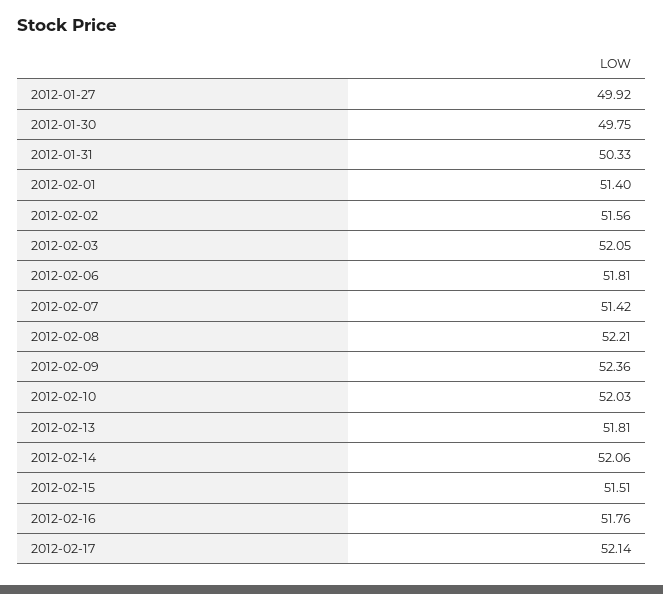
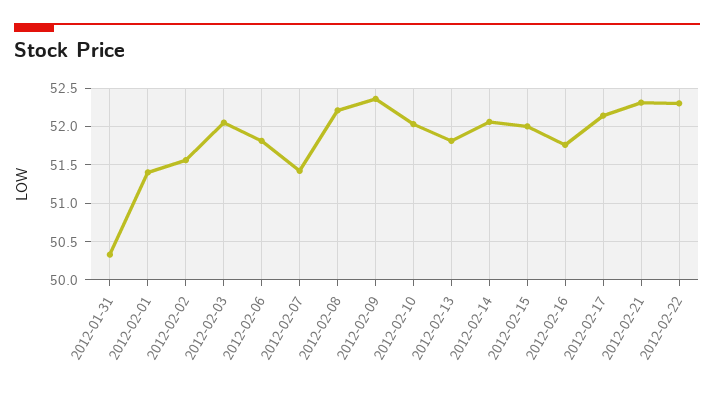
2012-01-27: 49.92 -> none
2012-01-30: 49.75 -> none
2012-02-15: 51.51 -> 52
2012-02-21: none -> 52.3
2012-02-22: none -> 52.3

